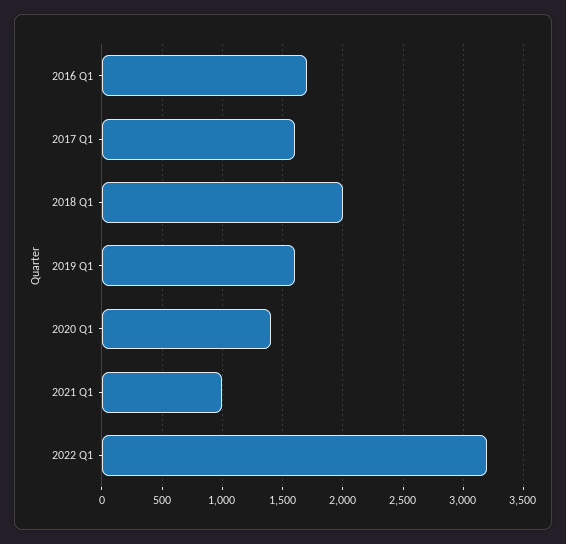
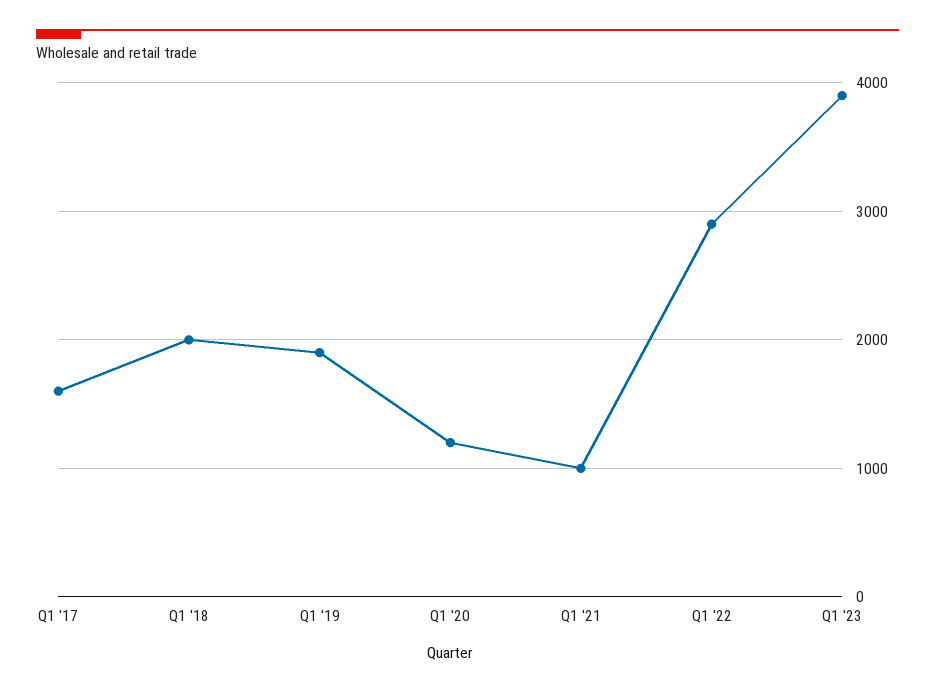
2016 Q1: 1700 -> none
2019 Q1: 1600 -> 1900
2020 Q1: 1400 -> 1200
2022 Q1: 3200 -> 2900
Q1 '23: none -> 3900

